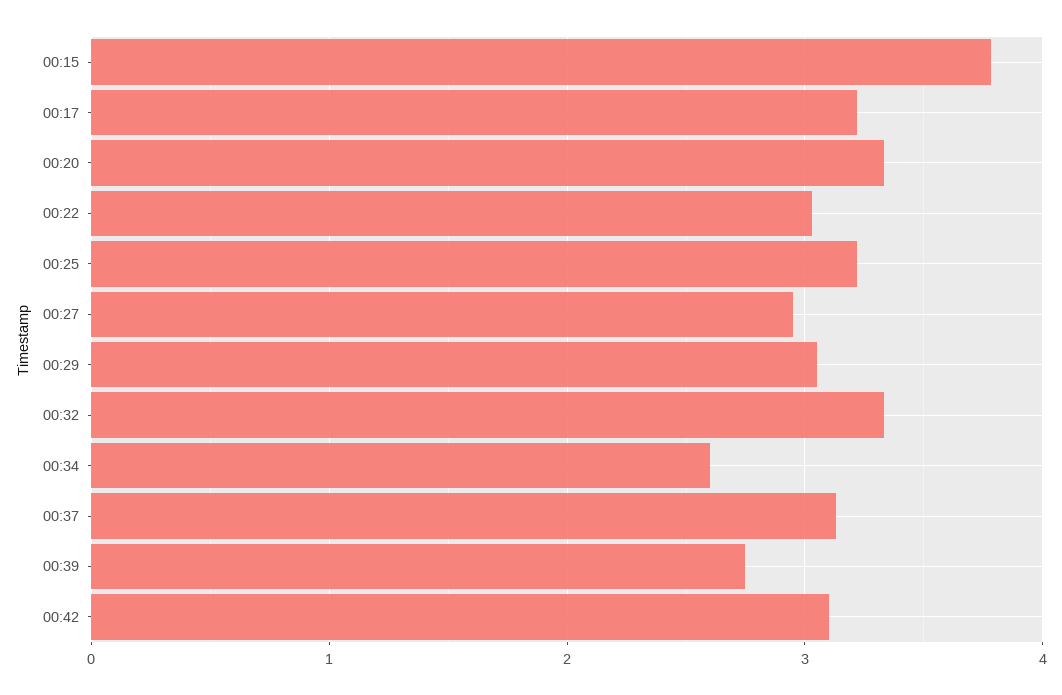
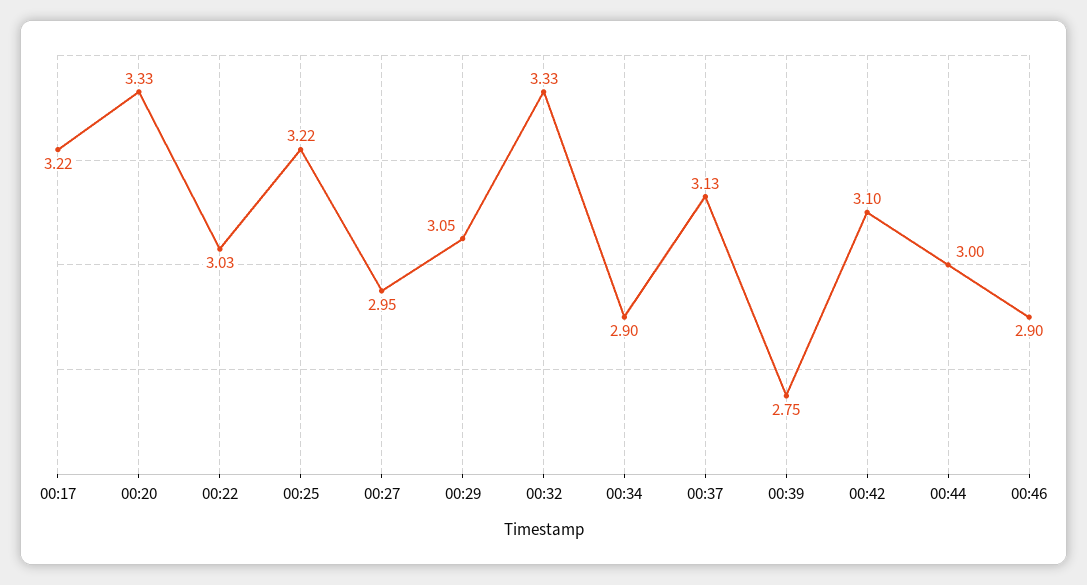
00:15: 3.8 -> none
00:34: 2.6 -> 2.9
00:44: none -> 3
00:46: none -> 2.9

